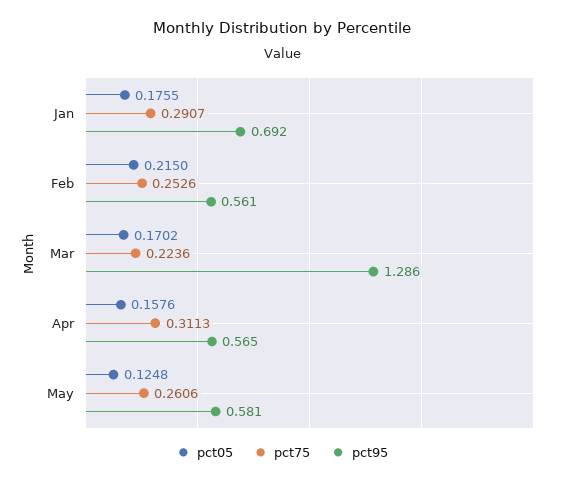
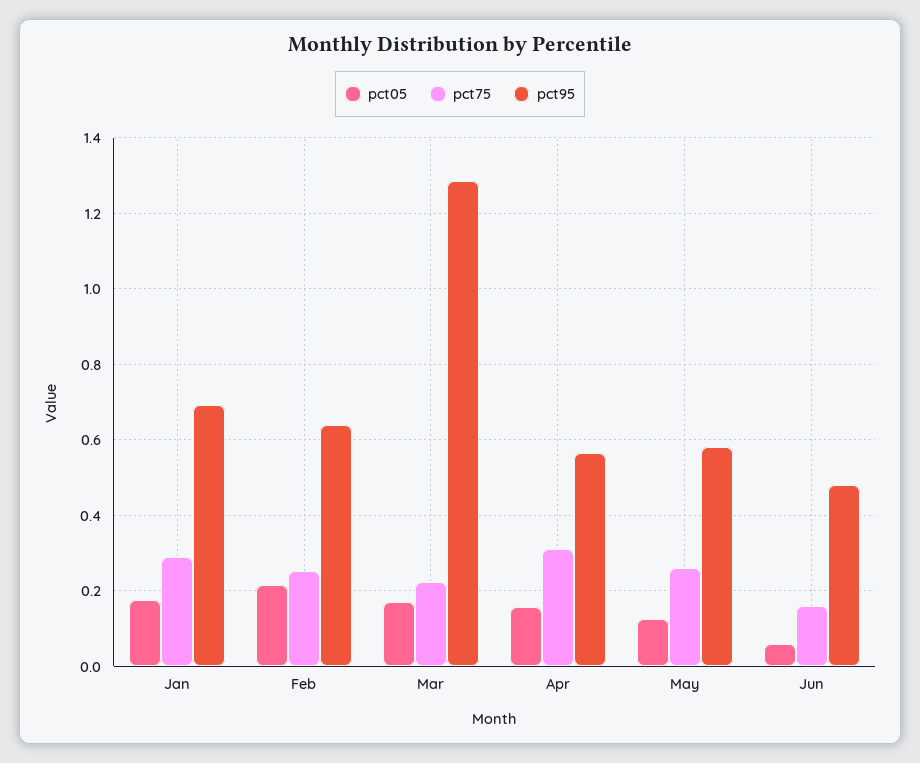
pct95, Feb: 0.561 -> 0.64
pct05, Jun: none -> 0.06
pct75, Jun: none -> 0.16
pct95, Jun: none -> 0.48

